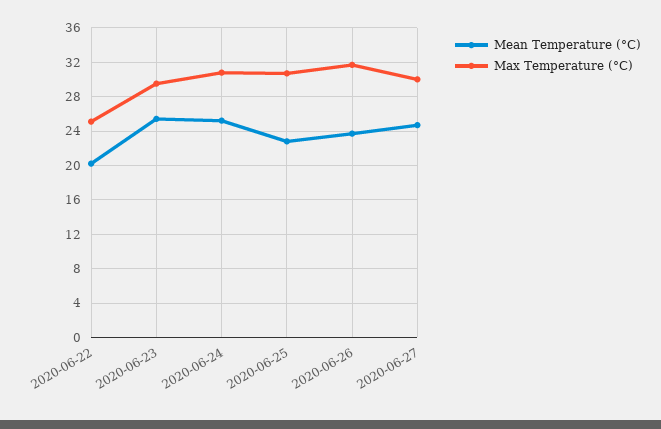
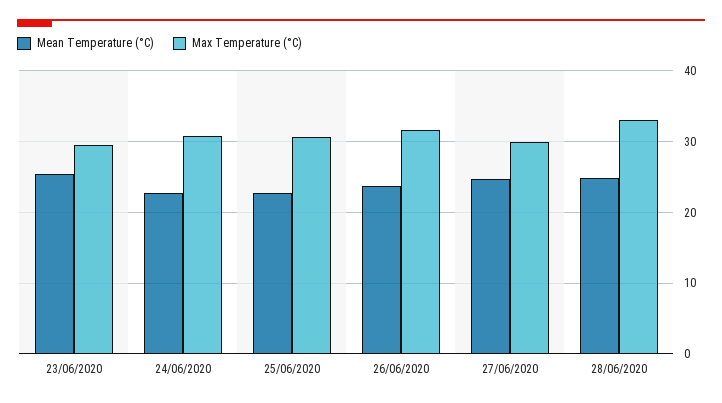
Mean Temperature (°C), 2020-06-22: 20 -> none
Max Temperature (°C), 2020-06-22: 25 -> none
Mean Temperature (°C), 2020-06-24: 25 -> 23
Mean Temperature (°C), 28/06/2020: none -> 25
Max Temperature (°C), 28/06/2020: none -> 33

